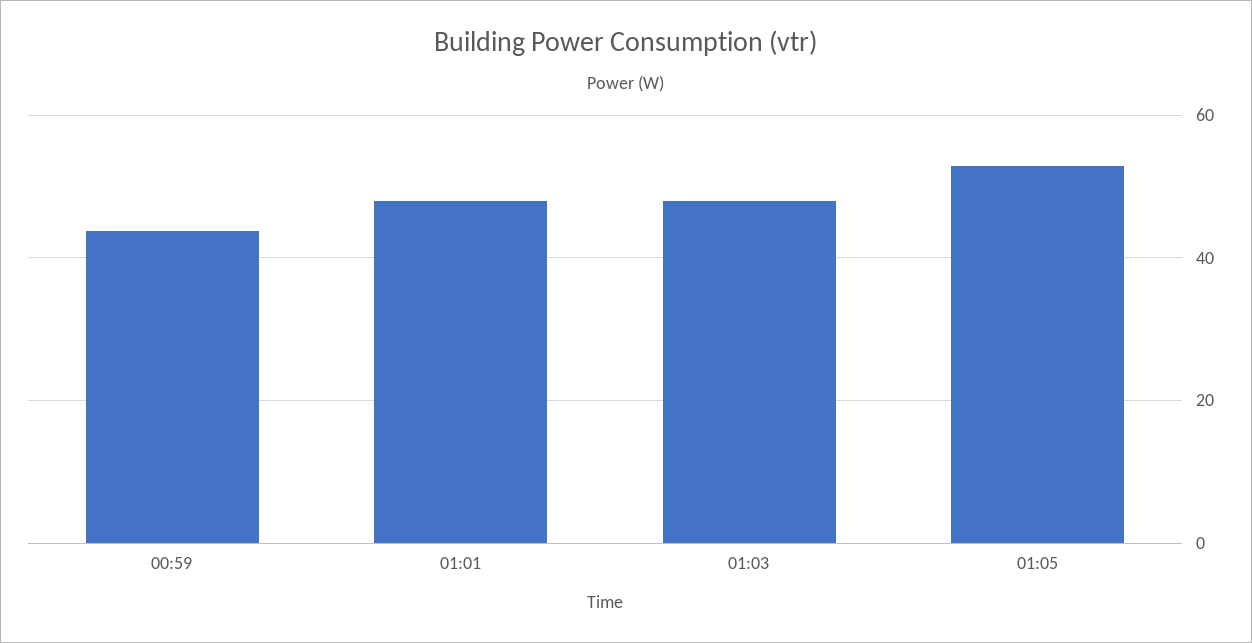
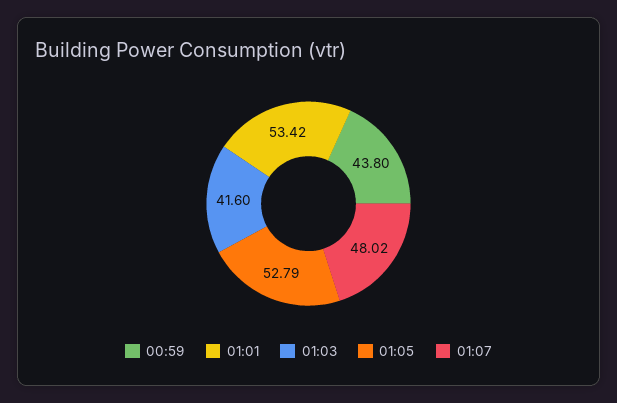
01:01: 48 -> 53.42
01:03: 48 -> 41.6
01:07: none -> 48.02

